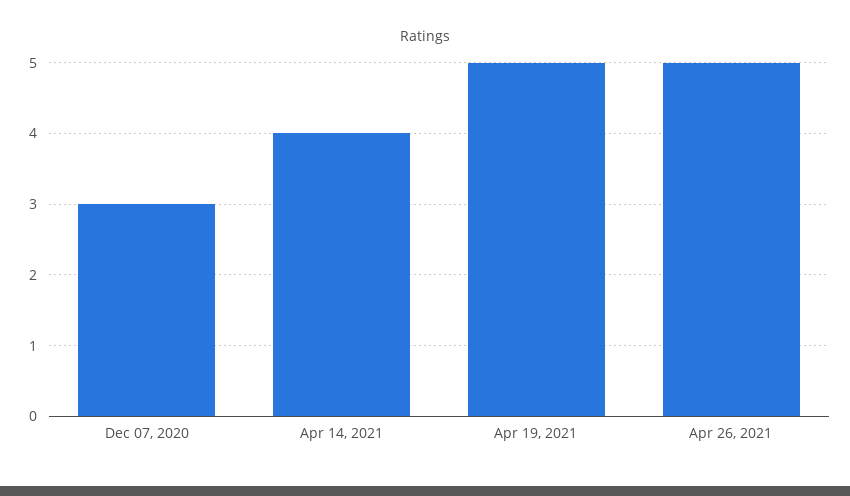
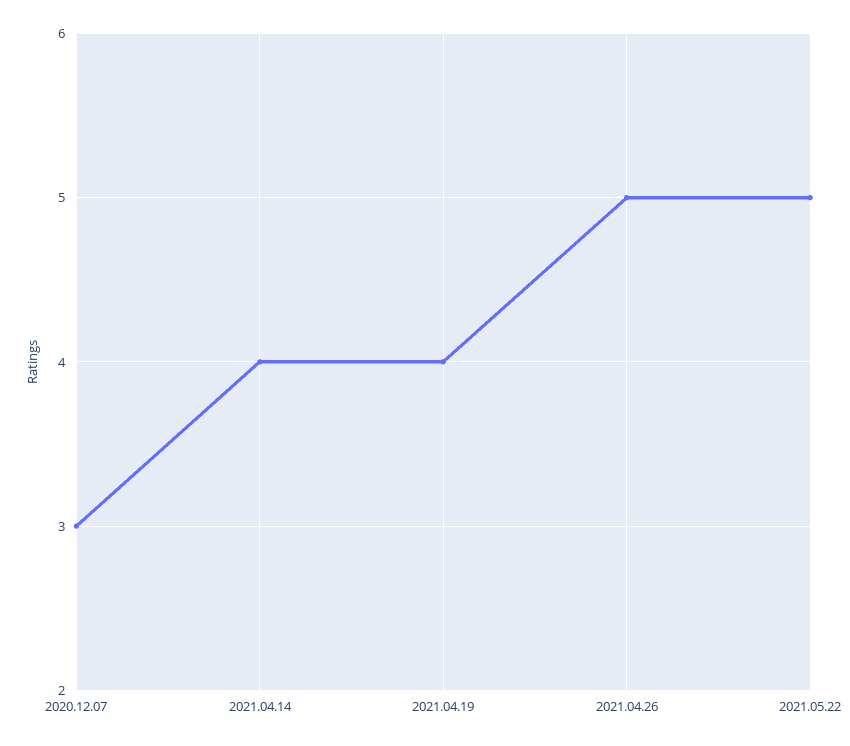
Apr 19, 2021: 5 -> 4
2021.05.22: none -> 5

